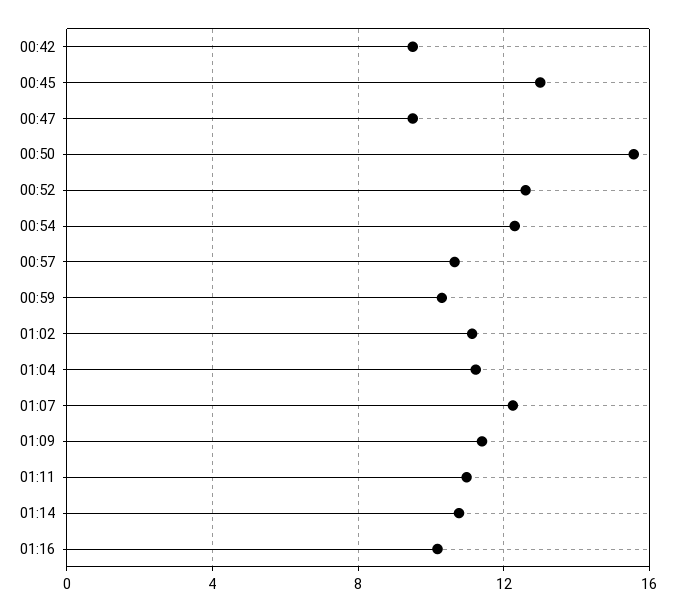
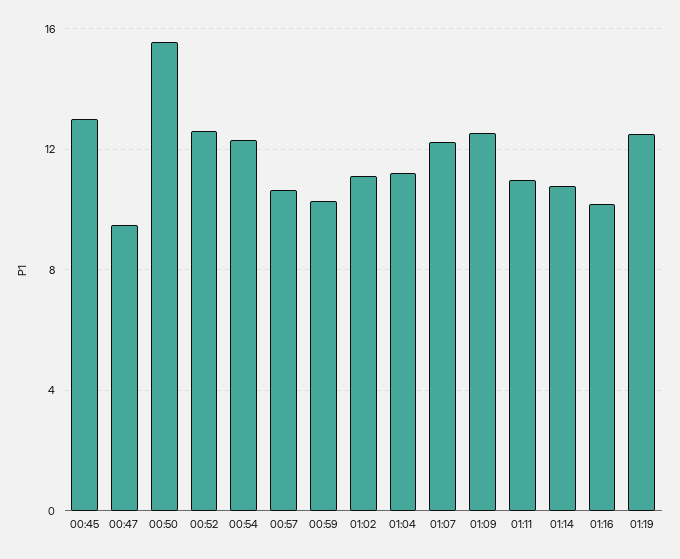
00:42: 9.5 -> none
01:09: 11.5 -> 12.5
01:19: none -> 12.5

